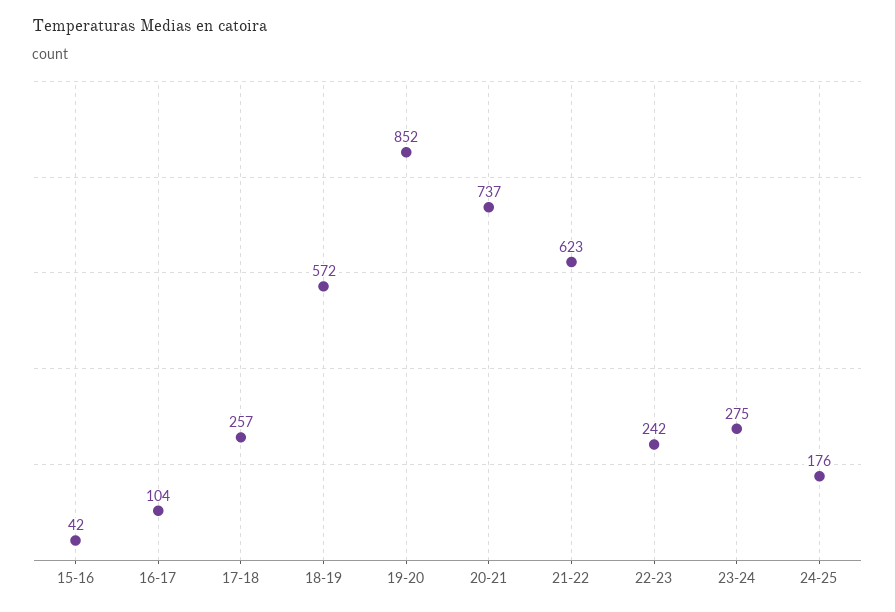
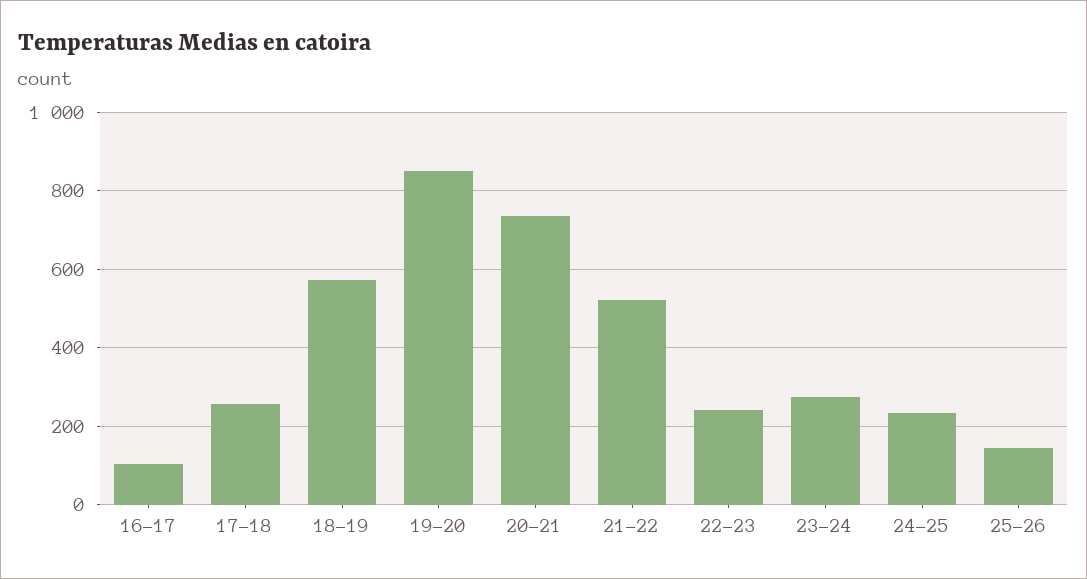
15-16: 42 -> none
21-22: 623 -> 520
24-25: 176 -> 240
25-26: none -> 140

